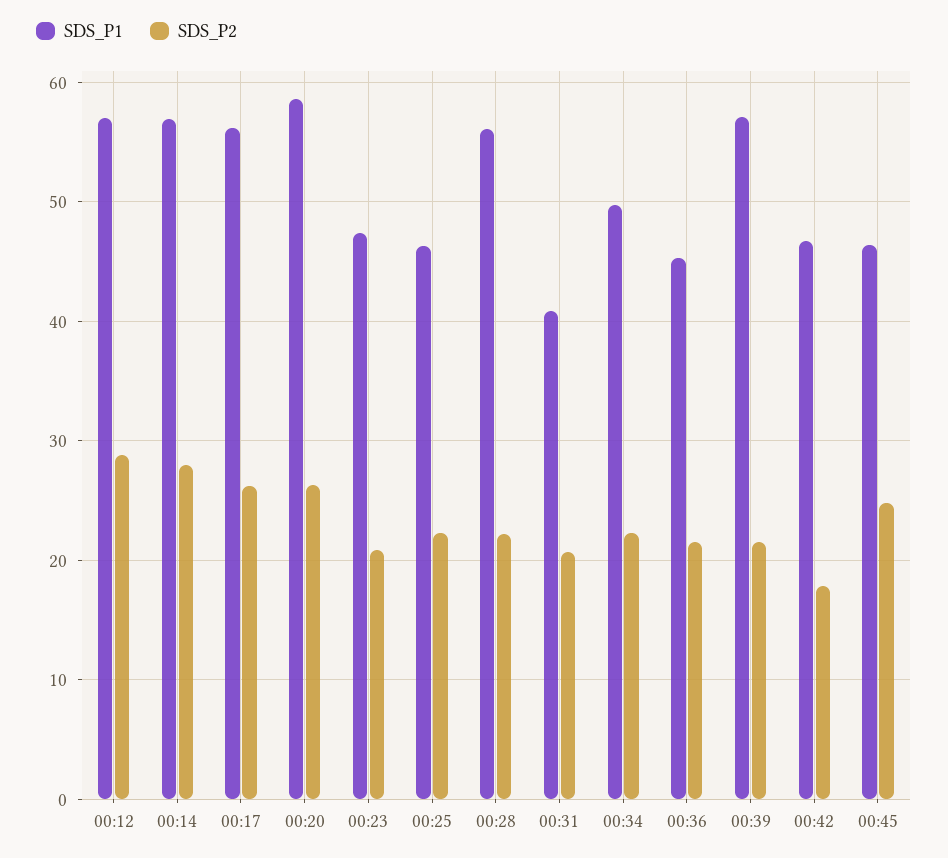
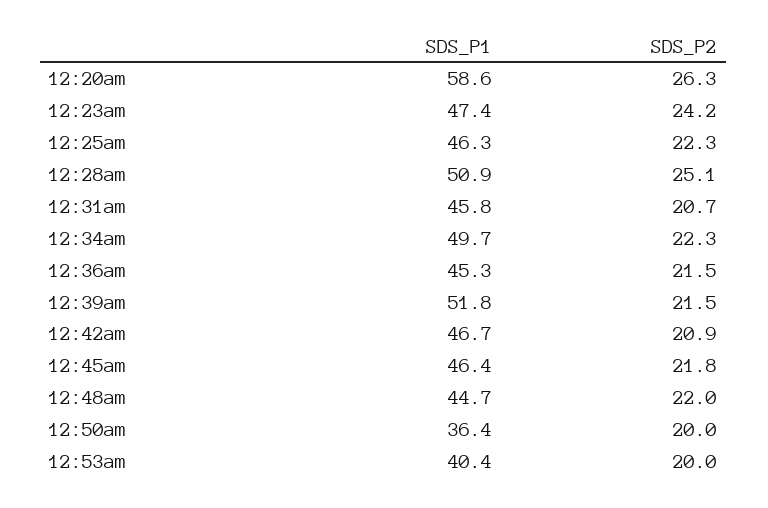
SDS_P1, 00:12: 57 -> none
SDS_P2, 00:12: 29 -> none
SDS_P1, 00:14: 57 -> none
SDS_P2, 00:14: 28 -> none
SDS_P1, 00:17: 56 -> none
SDS_P2, 00:17: 26 -> none
SDS_P2, 00:23: 21 -> 24.2
SDS_P1, 00:28: 56 -> 50.9
SDS_P2, 00:28: 22 -> 25.1
SDS_P1, 00:31: 41 -> 45.8
SDS_P1, 00:39: 57 -> 51.8
SDS_P2, 00:42: 18 -> 20.9
SDS_P2, 00:45: 25 -> 21.8
SDS_P1, 12:48am: none -> 44.7
SDS_P2, 12:48am: none -> 22
SDS_P1, 12:50am: none -> 36.4
SDS_P2, 12:50am: none -> 20
SDS_P1, 12:53am: none -> 40.4
SDS_P2, 12:53am: none -> 20

